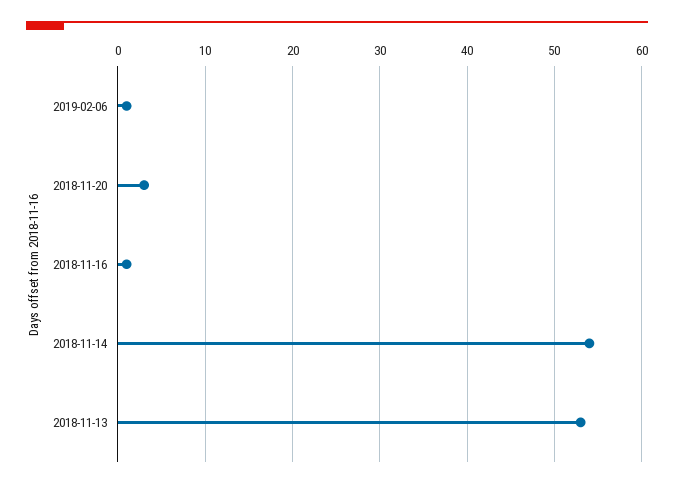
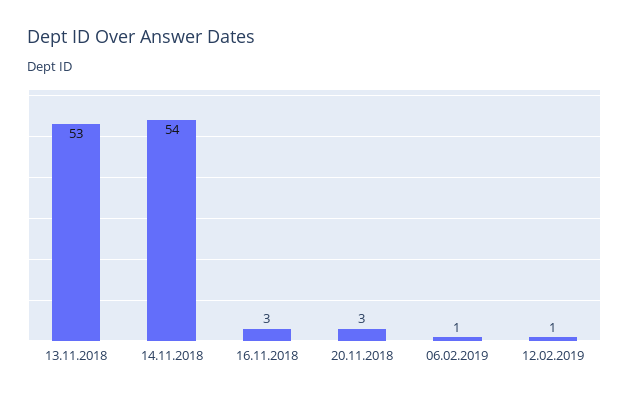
2018-11-16: 1 -> 3
12.02.2019: none -> 1

